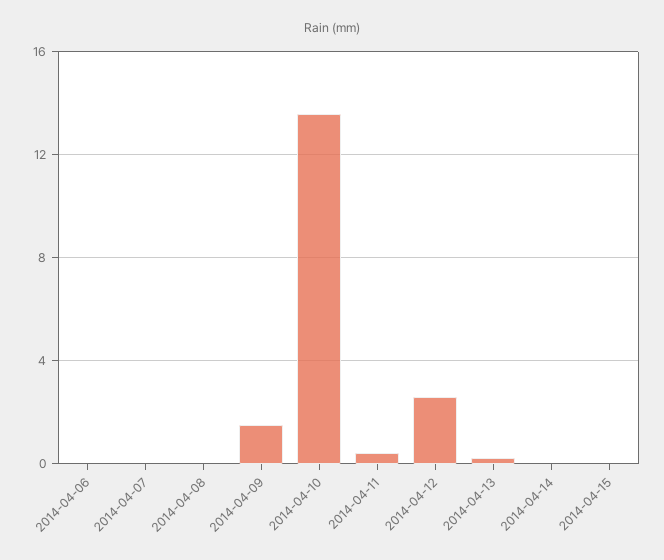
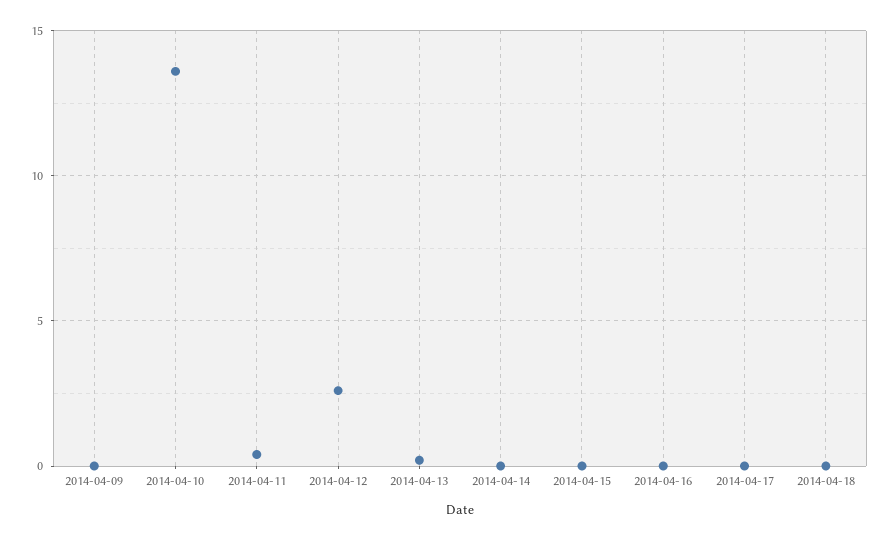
2014-04-06: 0 -> none
2014-04-07: 0 -> none
2014-04-08: 0 -> none
2014-04-09: 1.5 -> 0
2014-04-16: none -> 0
2014-04-17: none -> 0
2014-04-18: none -> 0

